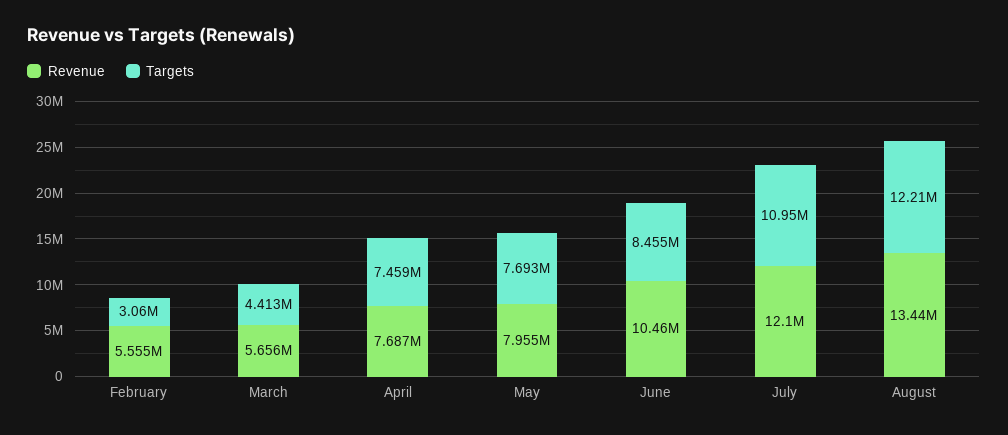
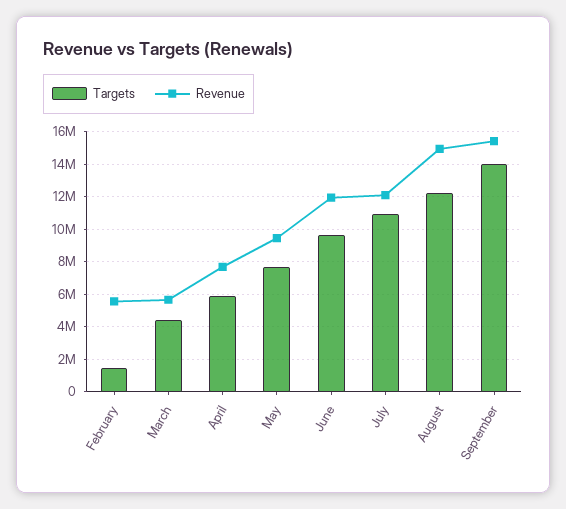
Targets, February: 3060000 -> 1500000
Targets, April: 7459000 -> 6000000
Revenue, May: 7955000 -> 9500000
Revenue, June: 10460000 -> 12000000
Targets, June: 8455000 -> 9500000
Revenue, August: 13440000 -> 15000000
Targets, September: none -> 14000000
Revenue, September: none -> 15500000

